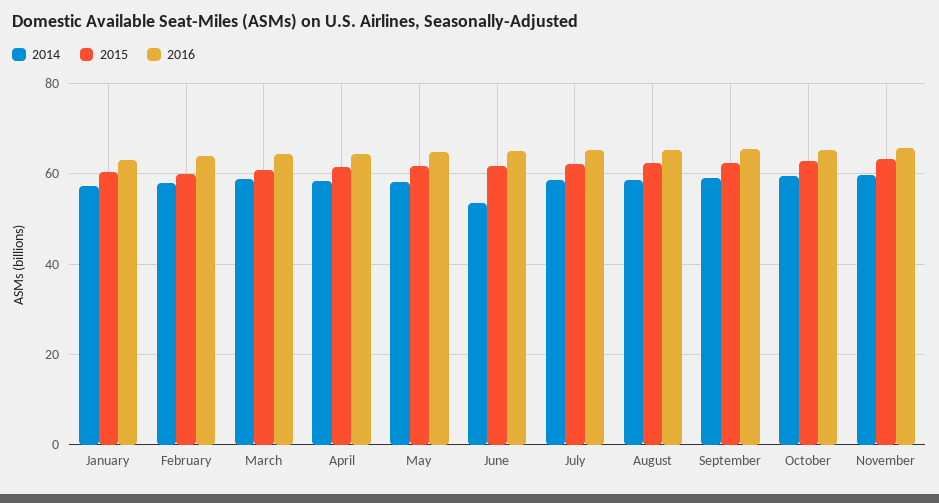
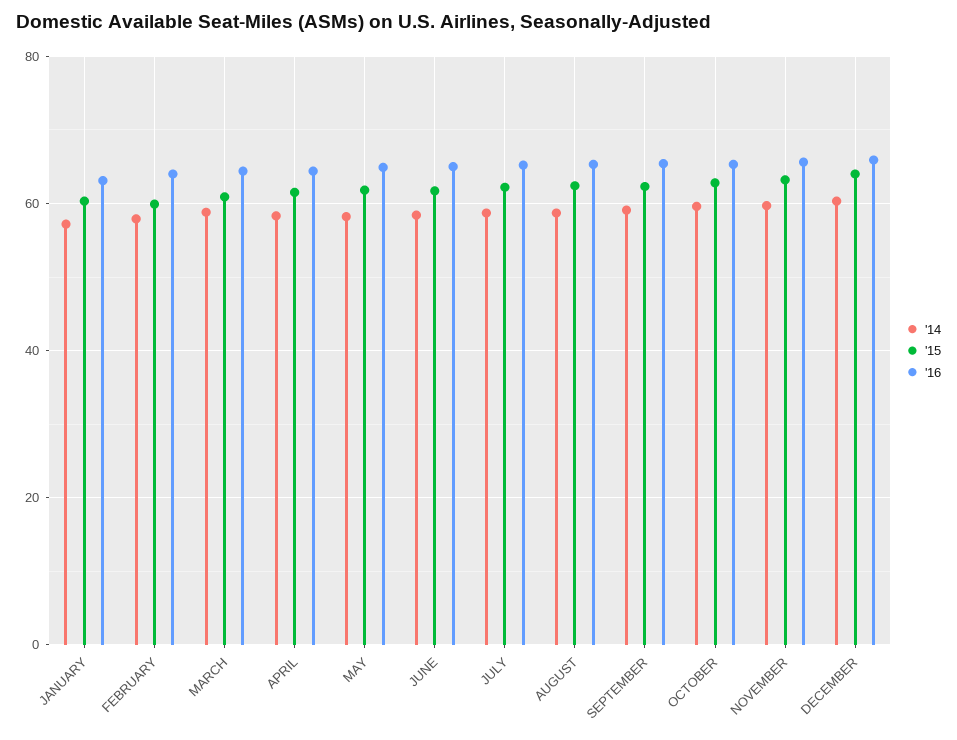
2014, June: 54 -> 58
2014, DECEMBER: none -> 60
2015, DECEMBER: none -> 64
2016, DECEMBER: none -> 66

